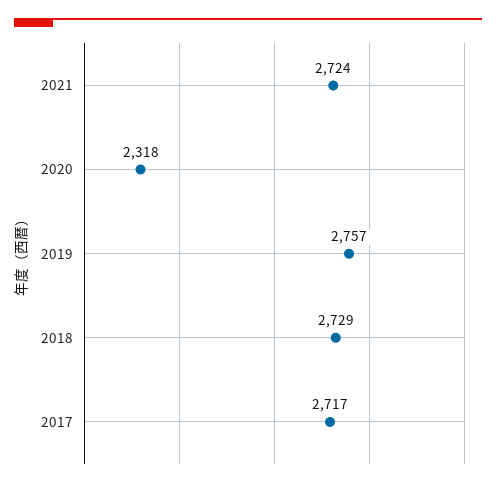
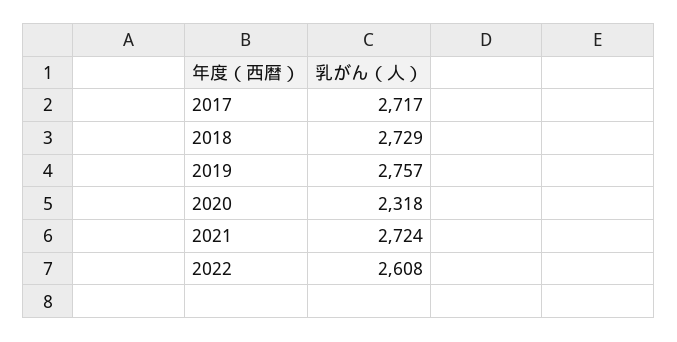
2022: none -> 2608

